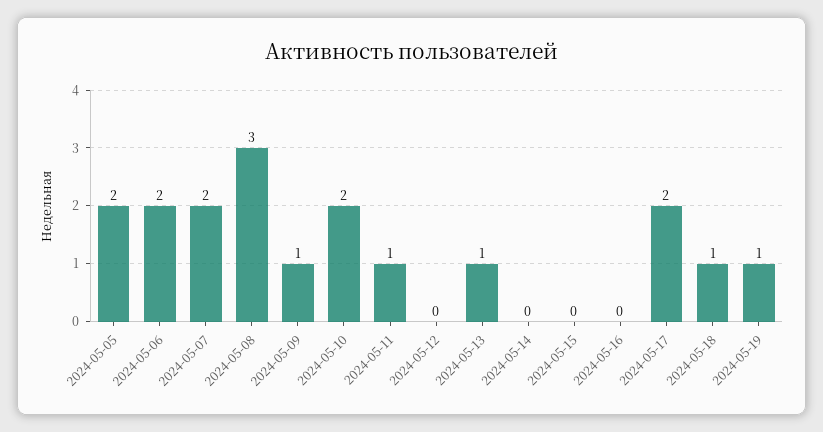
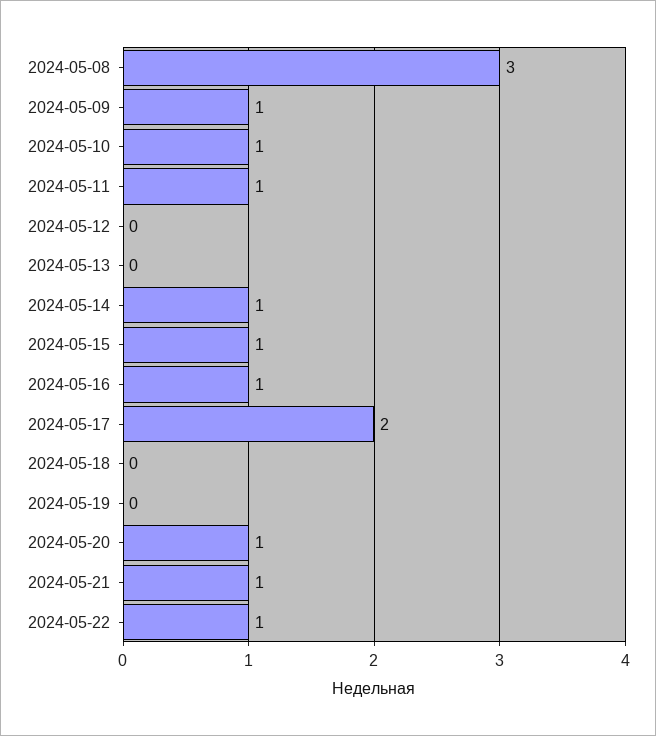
2024-05-05: 2 -> none
2024-05-06: 2 -> none
2024-05-07: 2 -> none
2024-05-10: 2 -> 1
2024-05-13: 1 -> 0
2024-05-14: 0 -> 1
2024-05-15: 0 -> 1
2024-05-16: 0 -> 1
2024-05-18: 1 -> 0
2024-05-19: 1 -> 0
2024-05-20: none -> 1
2024-05-21: none -> 1
2024-05-22: none -> 1

